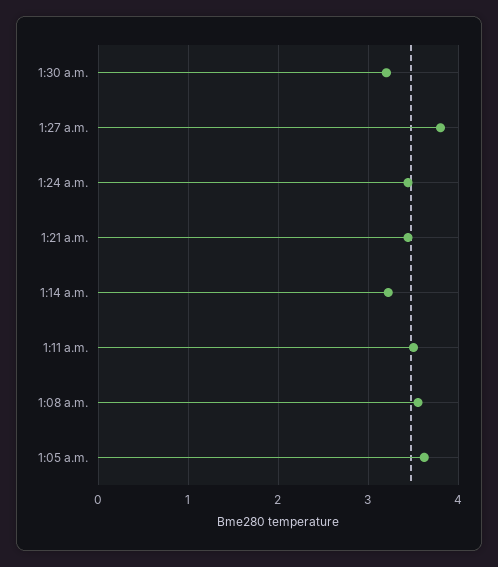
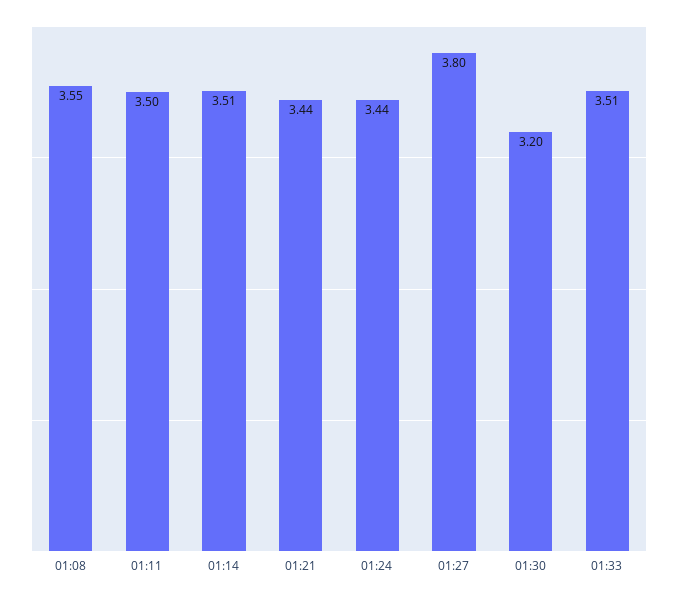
1:14 a.m.: 3.2 -> 3.51
1:05 a.m.: 3.6 -> none
01:33: none -> 3.51

